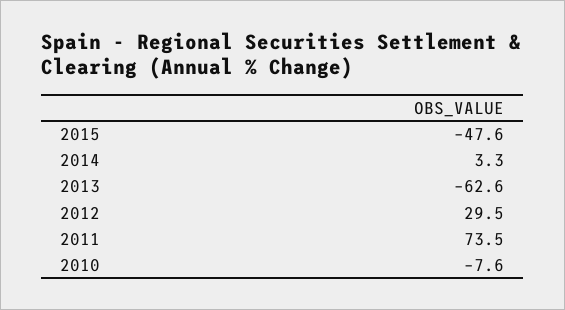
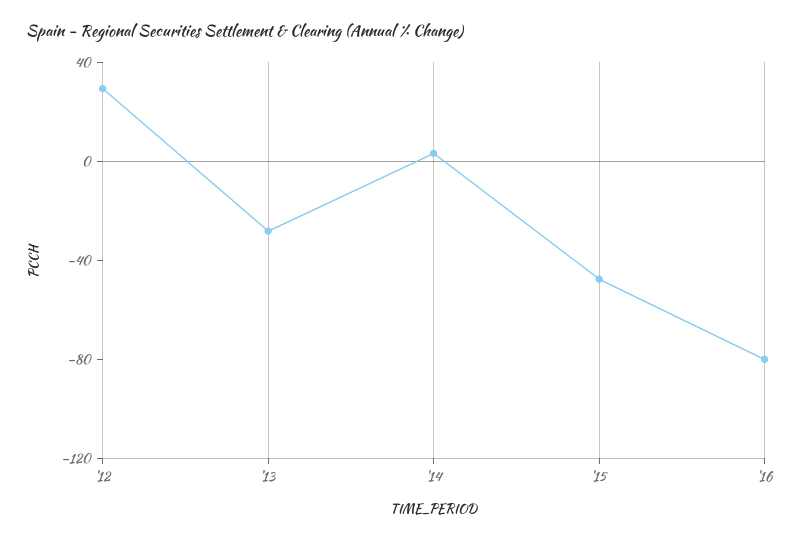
2013: -62.6 -> -30
2011: 73.5 -> none
2010: -7.6 -> none
'16: none -> -80

